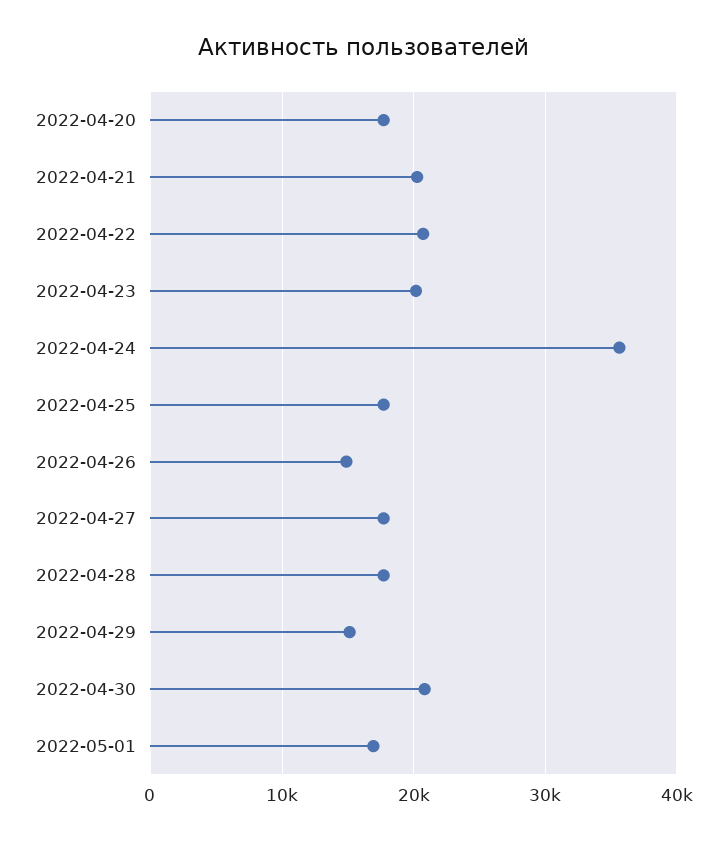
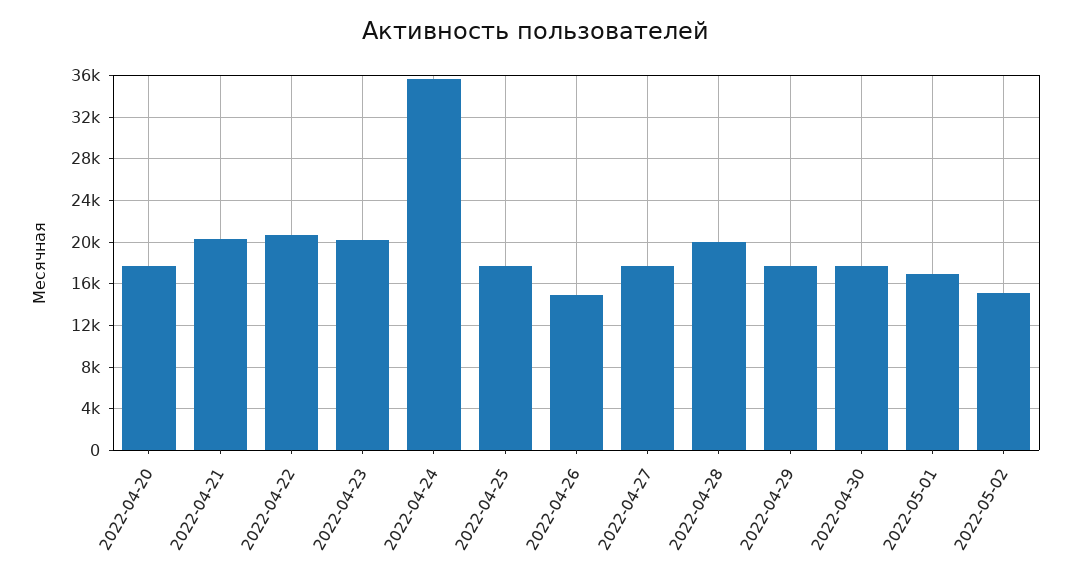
2022-04-28: 18000 -> 20000
2022-04-29: 15000 -> 18000
2022-04-30: 21000 -> 18000
2022-05-02: none -> 15000

